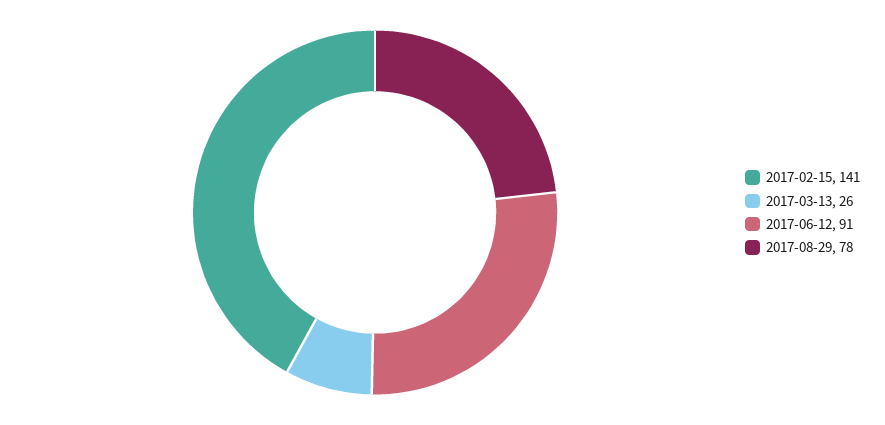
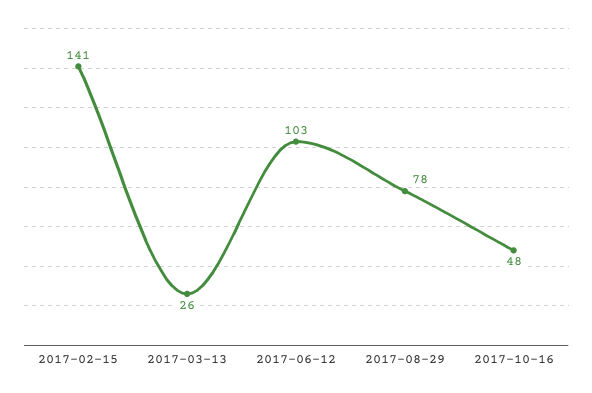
2017-06-12: 91 -> 103
2017-10-16: none -> 48

